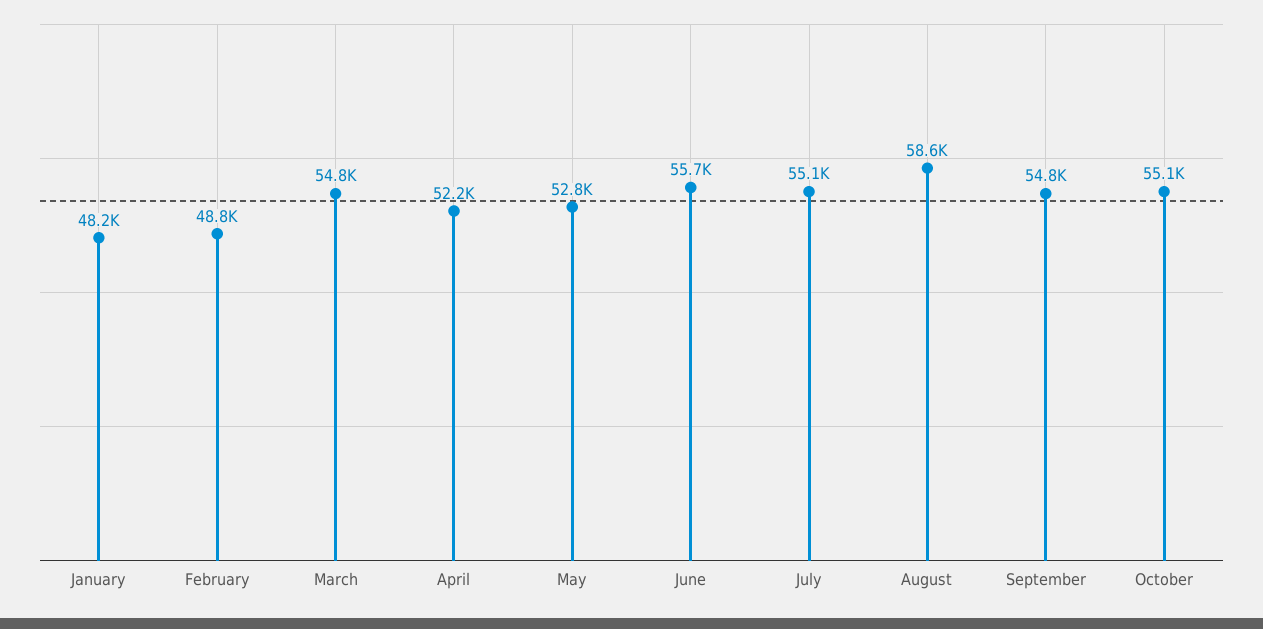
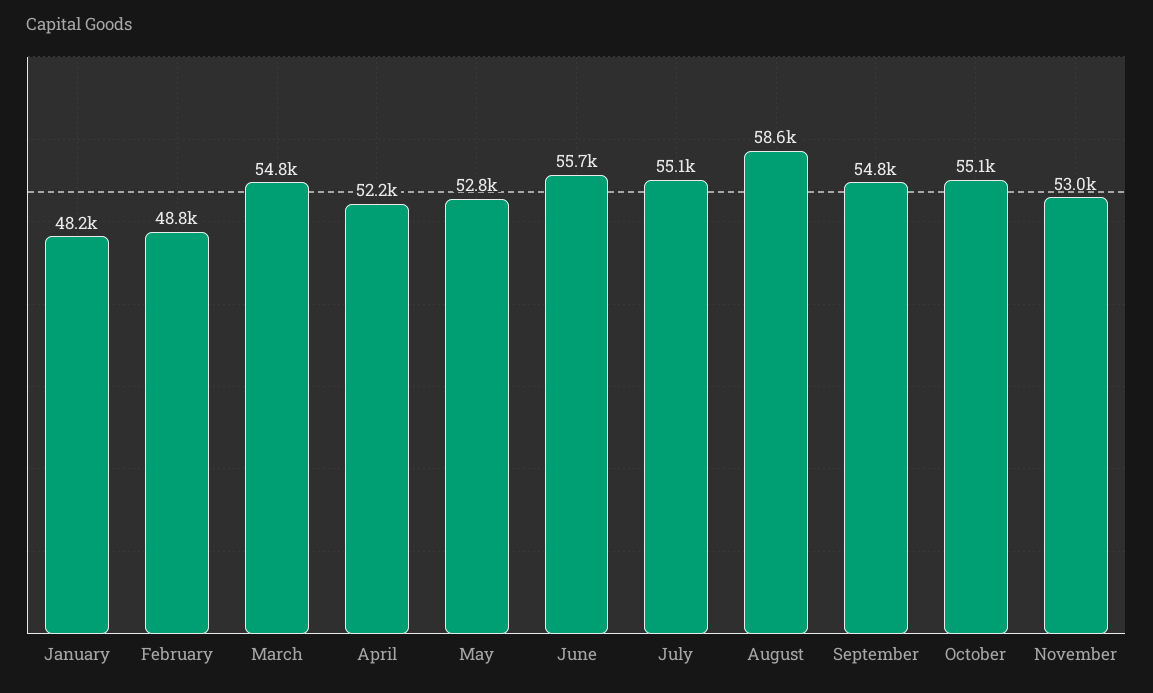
November: none -> 53000

